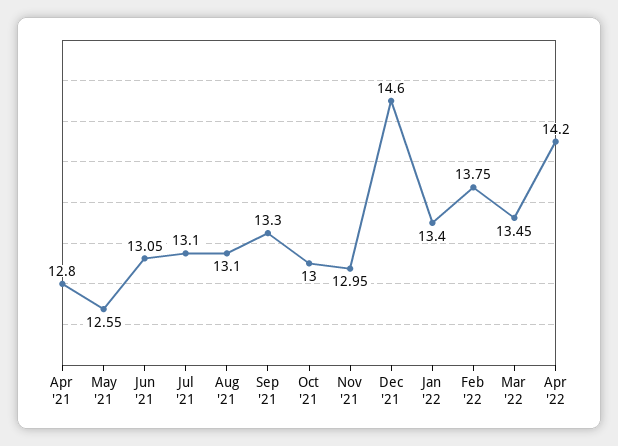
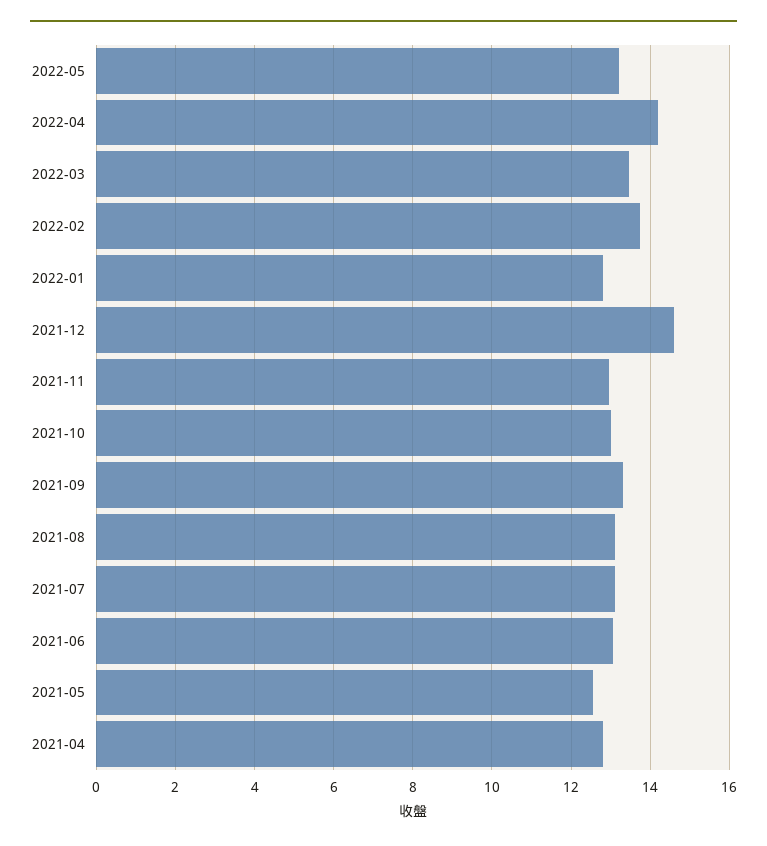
Jan '22: 13.4 -> 12.8
2022-05: none -> 13.2

